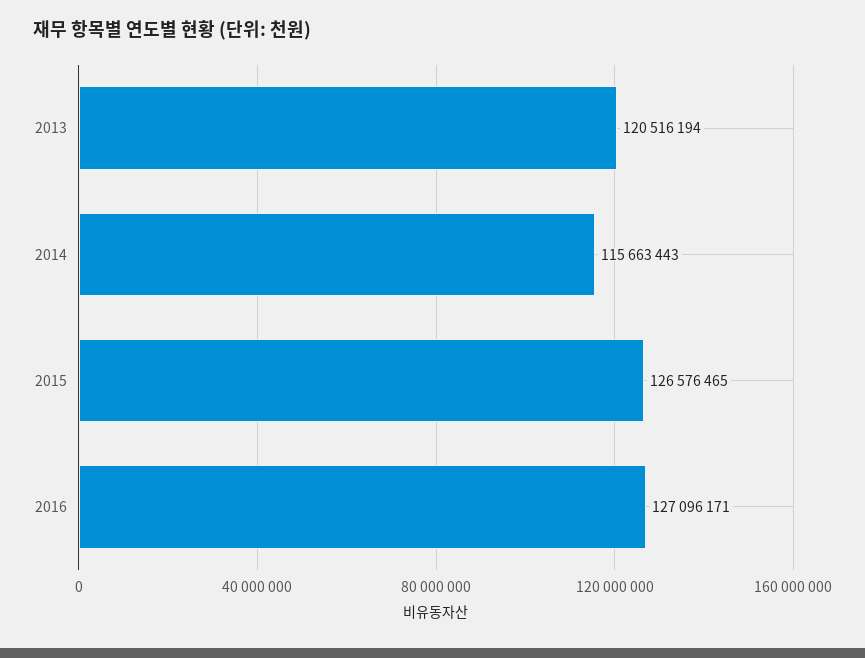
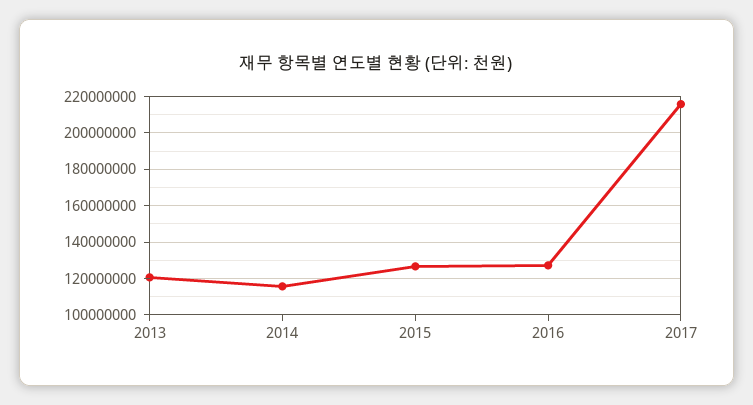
2017: none -> 215000000

